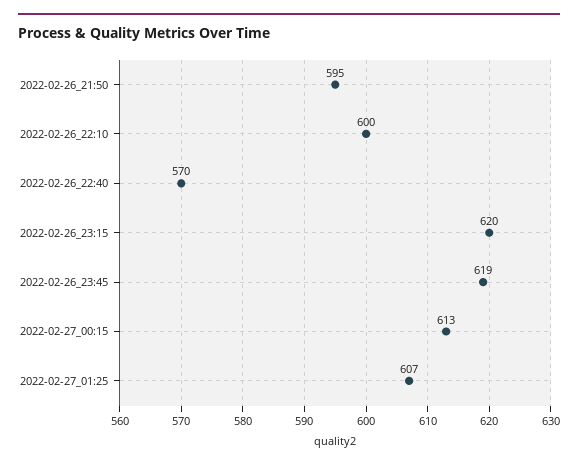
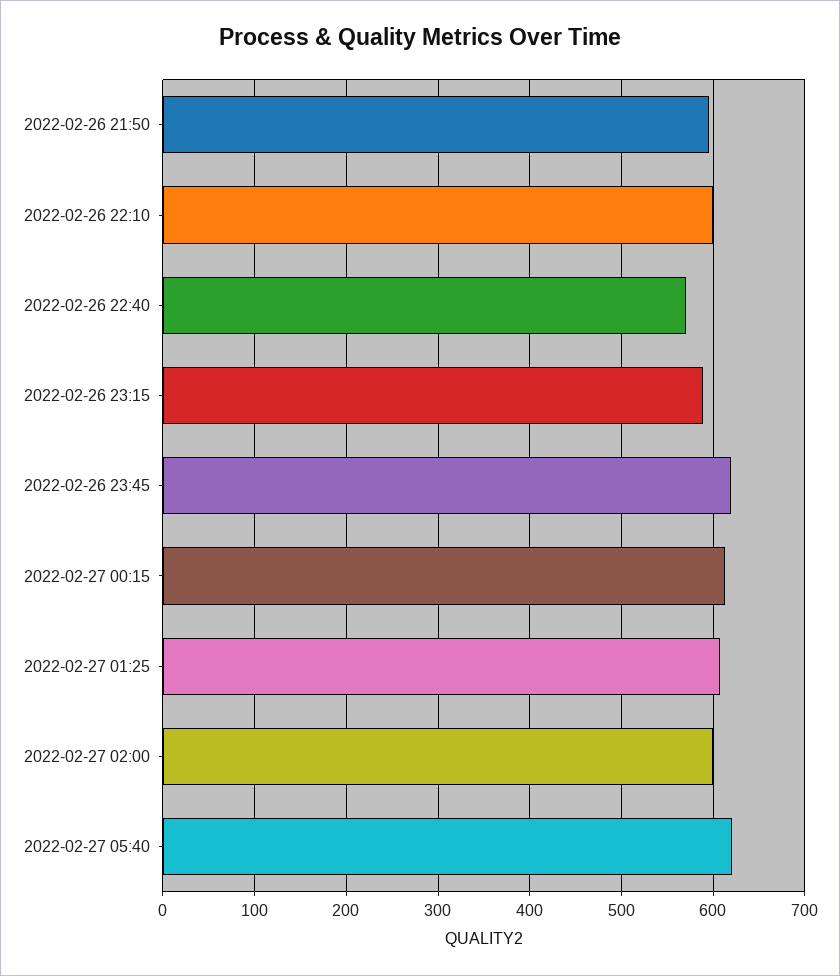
2022-02-26_23:15: 620 -> 590
2022-02-27 02:00: none -> 600
2022-02-27 05:40: none -> 620

